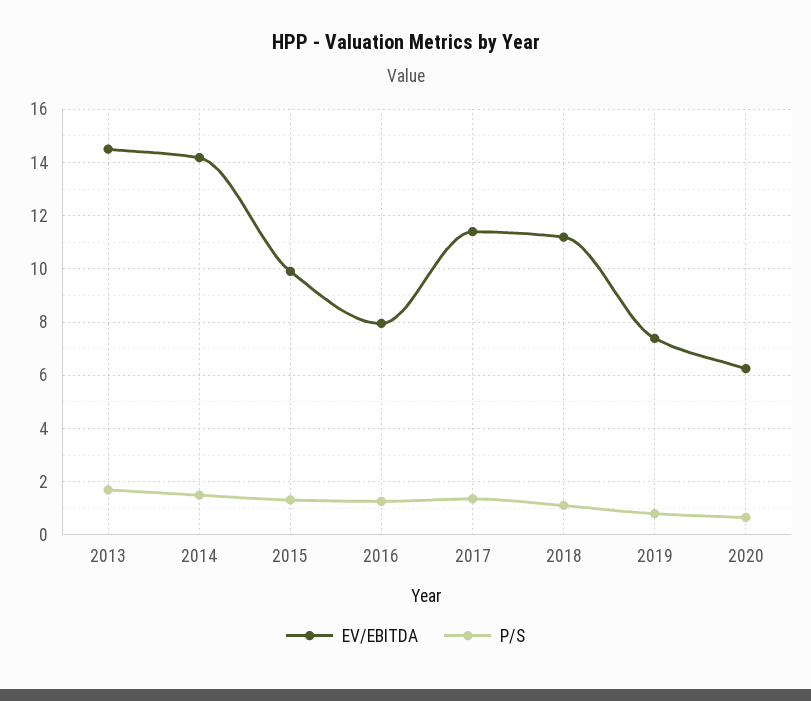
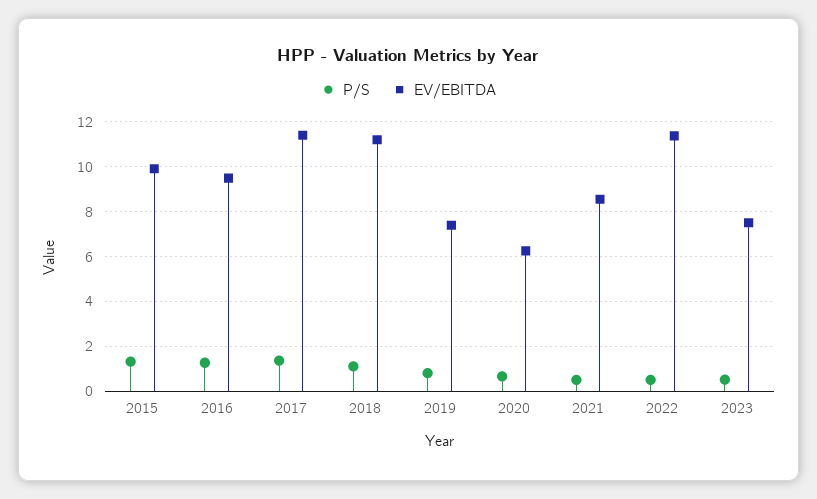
EV/EBITDA, 2013: 14.5 -> none
P/S, 2013: 1.75 -> none
EV/EBITDA, 2014: 14.25 -> none
P/S, 2014: 1.5 -> none
EV/EBITDA, 2016: 8 -> 9.5
P/S, 2021: none -> 0.5
EV/EBITDA, 2021: none -> 8.5
P/S, 2022: none -> 0.5
EV/EBITDA, 2022: none -> 11.5
P/S, 2023: none -> 0.5
EV/EBITDA, 2023: none -> 7.5

